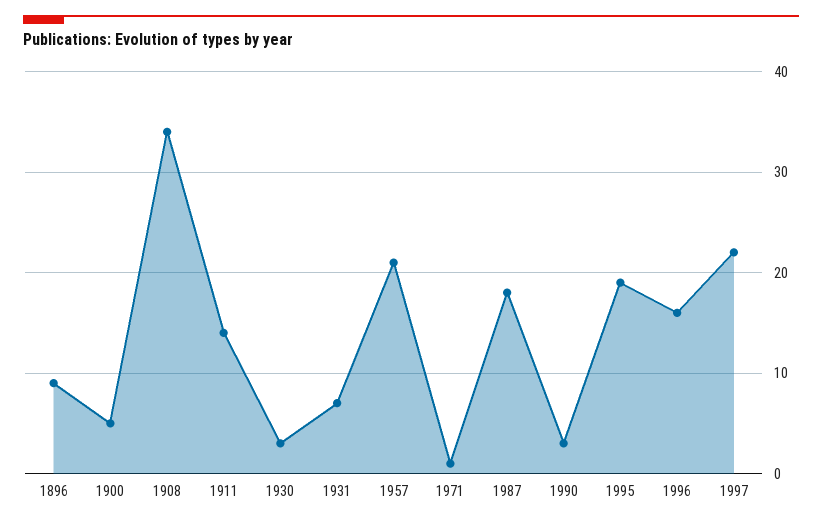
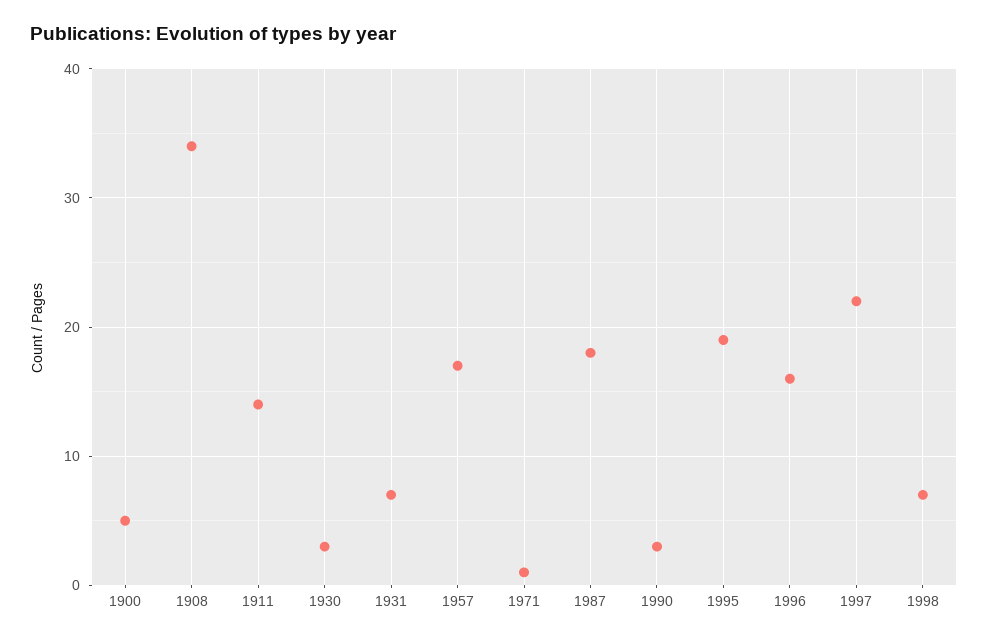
1896: 9 -> none
1957: 21 -> 17
1998: none -> 7

